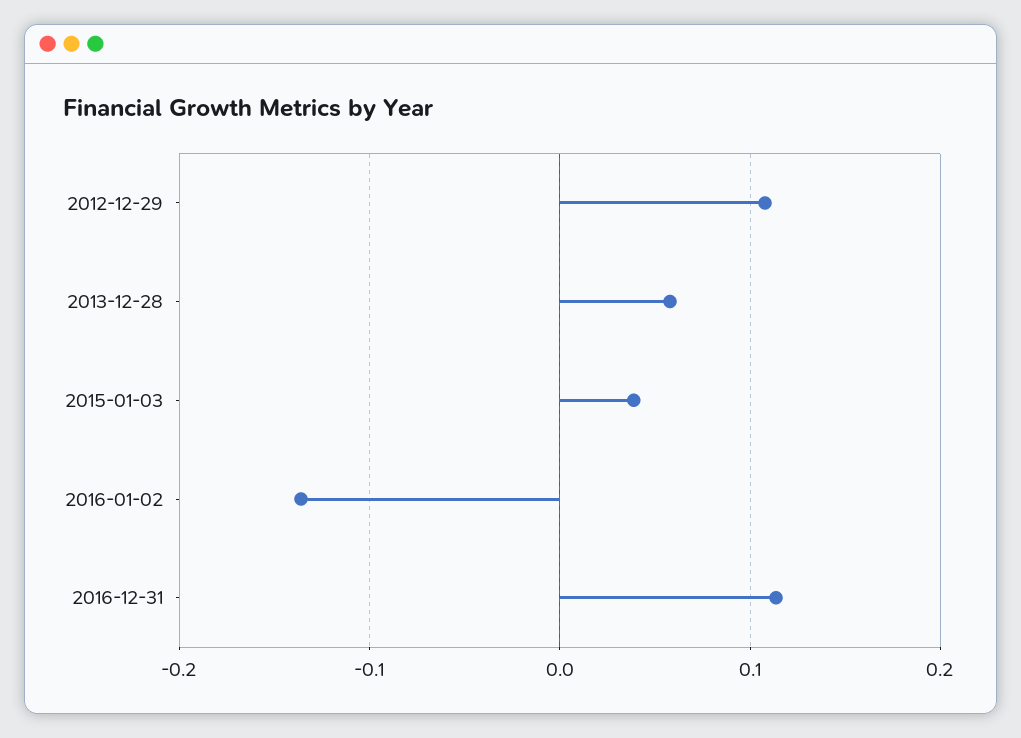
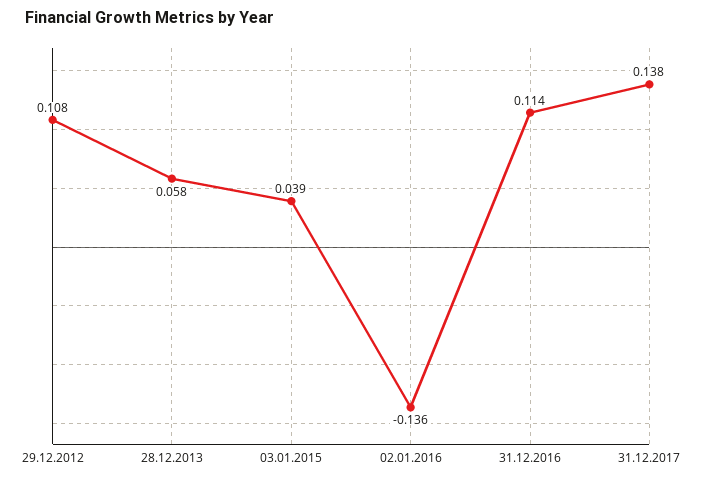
31.12.2017: none -> 0.138

